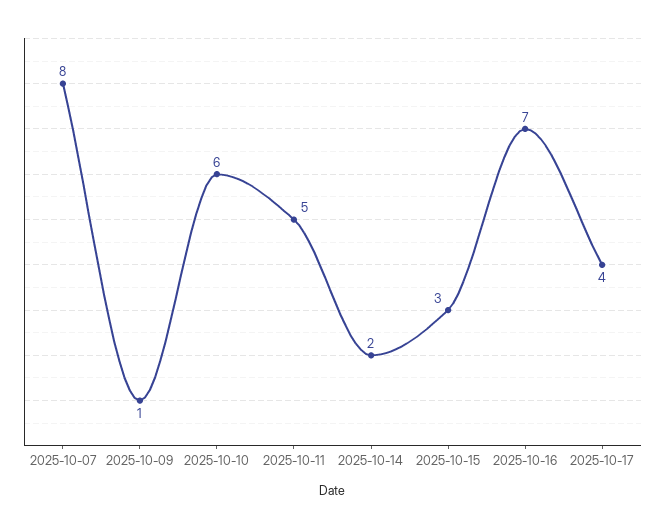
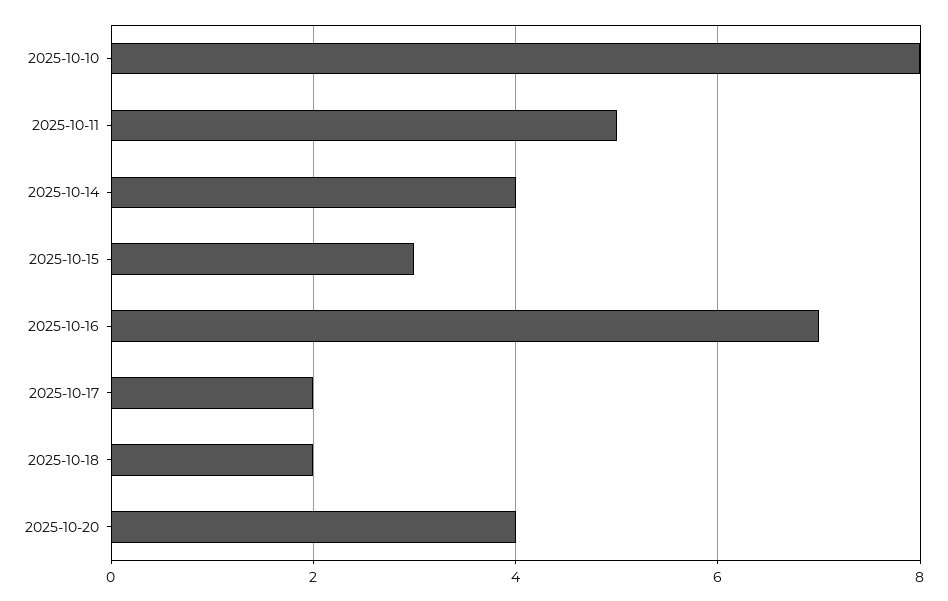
2025-10-07: 8 -> none
2025-10-09: 1 -> none
2025-10-10: 6 -> 8
2025-10-14: 2 -> 4
2025-10-17: 4 -> 2
2025-10-18: none -> 2
2025-10-20: none -> 4

